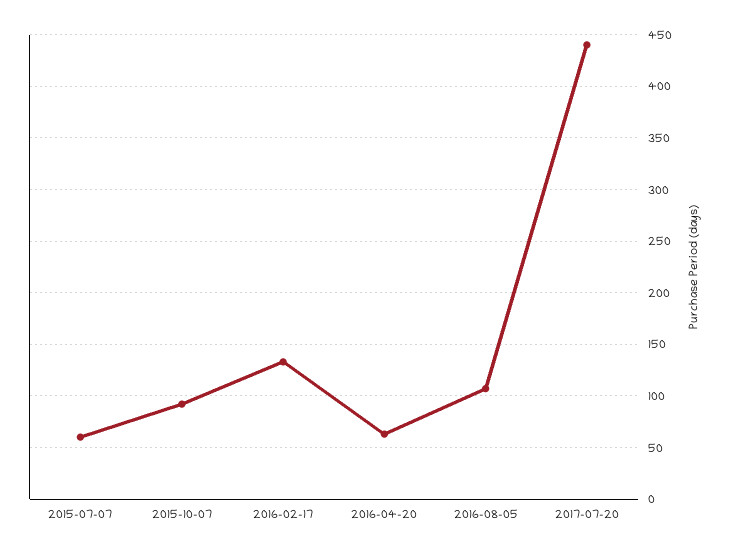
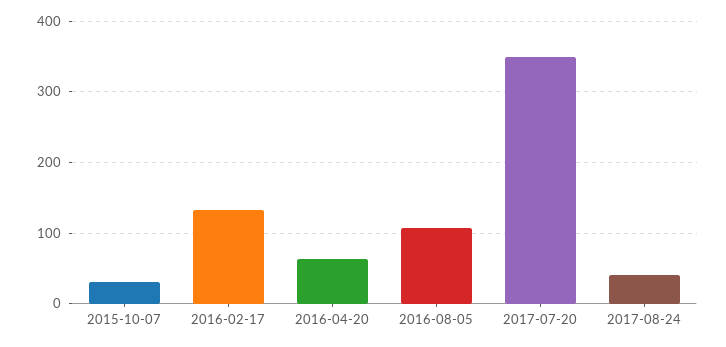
2015-07-07: 60 -> none
2015-10-07: 90 -> 30
2017-07-20: 440 -> 350
2017-08-24: none -> 40

